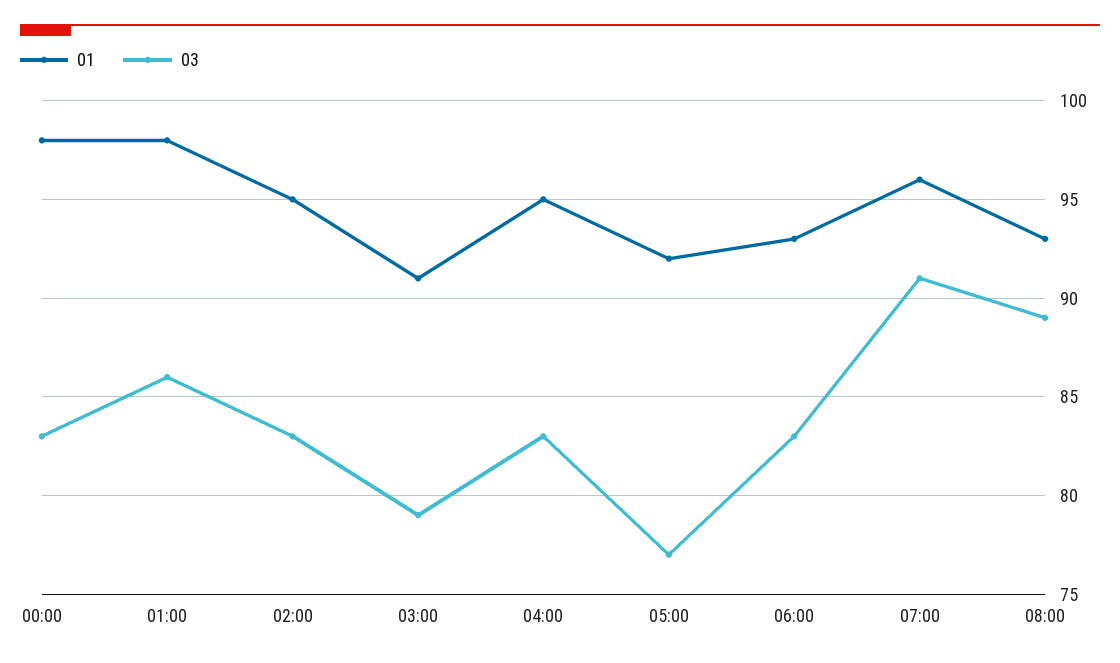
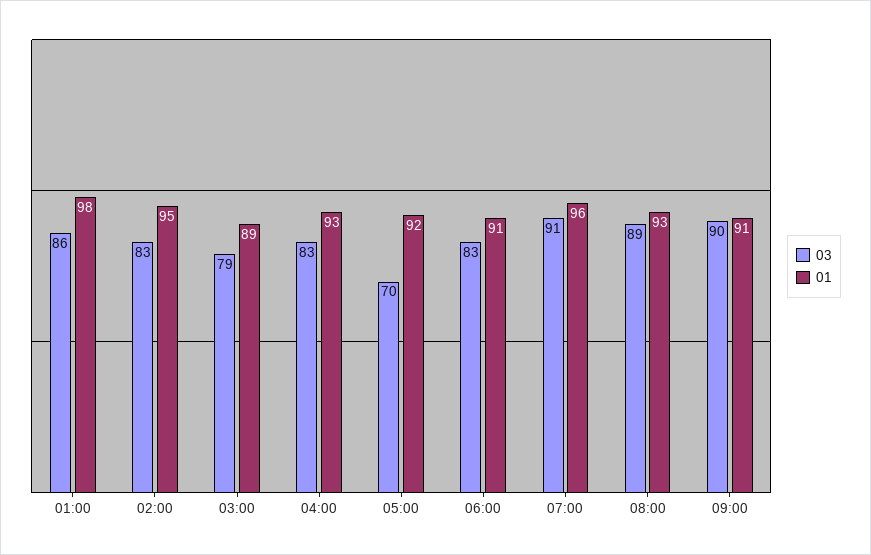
01, 00:00: 98 -> none
03, 00:00: 83 -> none
01, 03:00: 91 -> 89
01, 04:00: 95 -> 93
03, 05:00: 77 -> 70
01, 06:00: 93 -> 91
03, 09:00: none -> 90
01, 09:00: none -> 91

